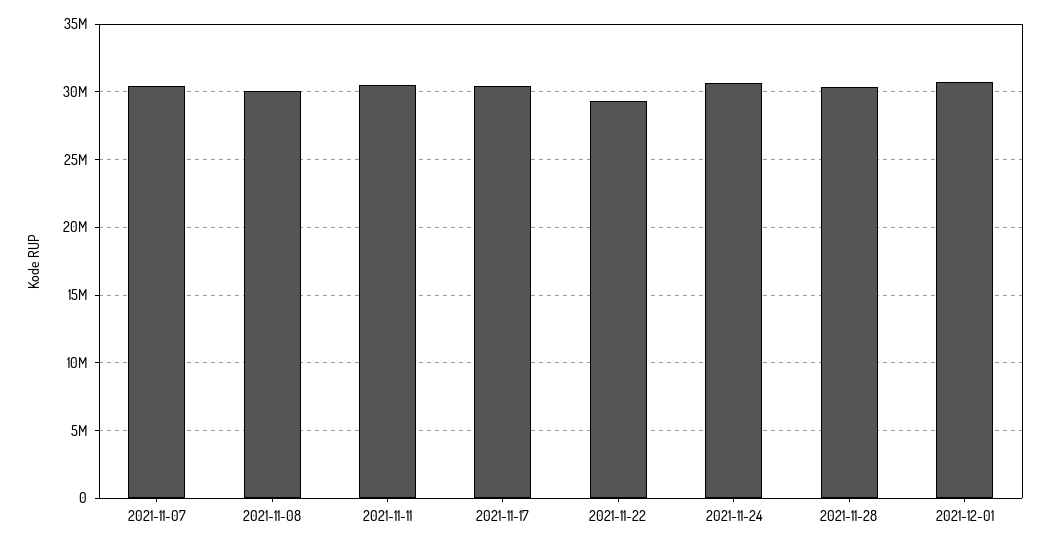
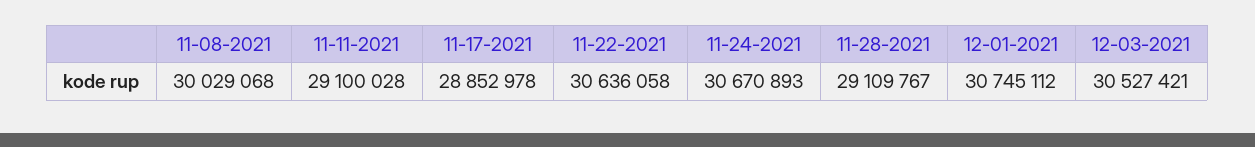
2021-11-07: 30500000 -> none
2021-11-11: 30500000 -> 29100028
2021-11-17: 30500000 -> 28852978
2021-11-22: 29500000 -> 30636058
2021-11-28: 30500000 -> 29109767
12-03-2021: none -> 30527421

